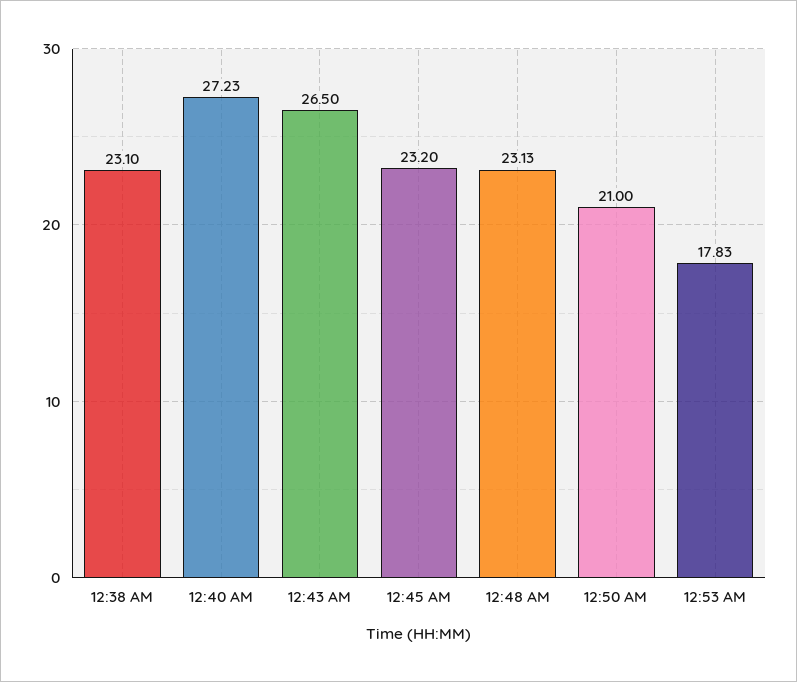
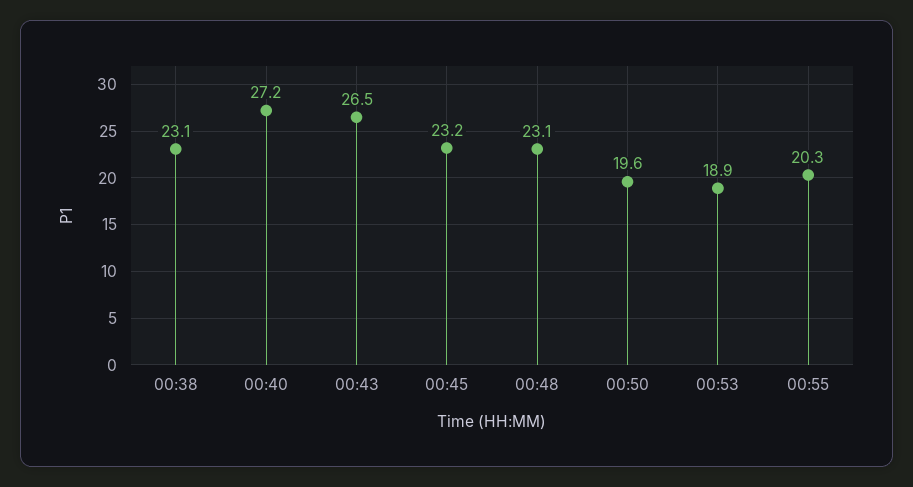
12:50 AM: 21 -> 19.6
12:53 AM: 17.83 -> 18.9
00:55: none -> 20.3

